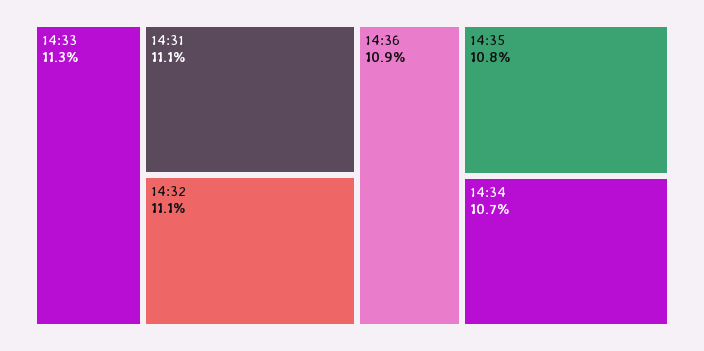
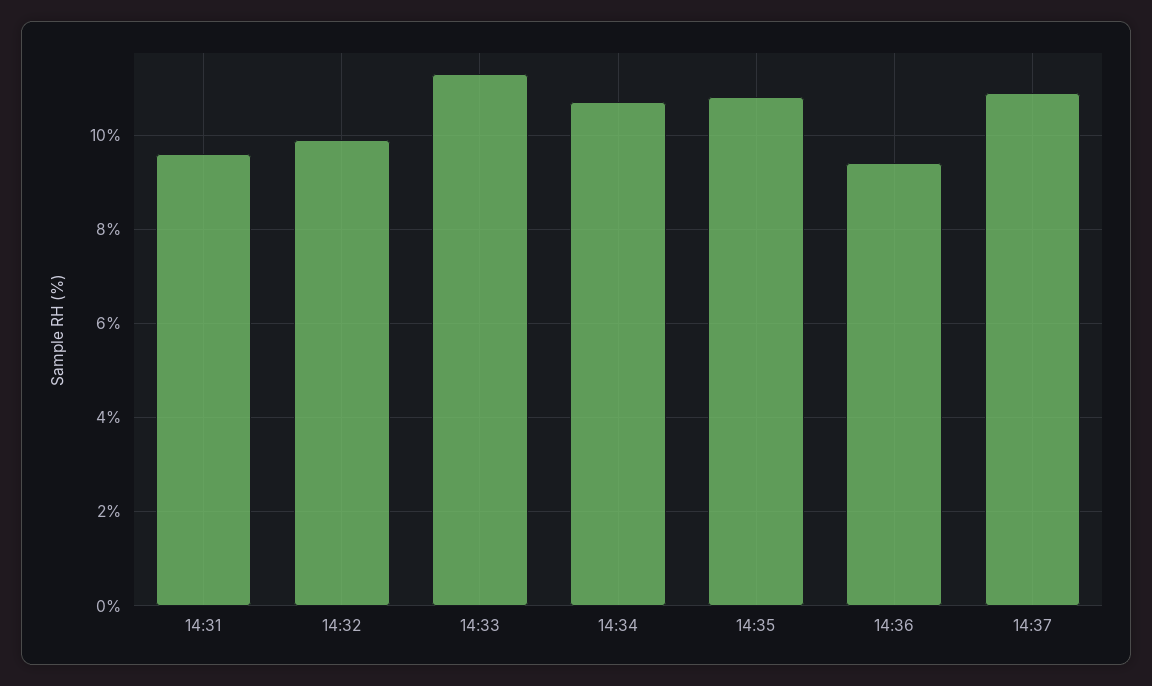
14:31: 11.1 -> 9.5
14:32: 11.1 -> 10
14:36: 10.9 -> 9.5
14:37: none -> 11

